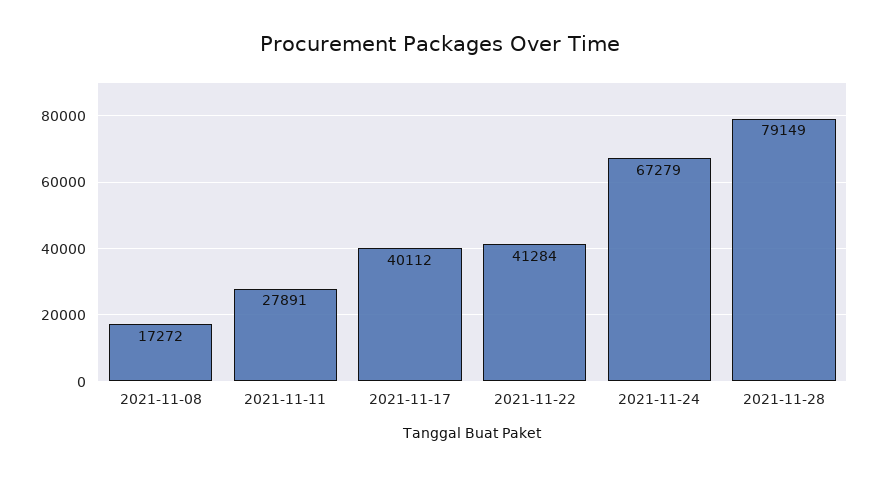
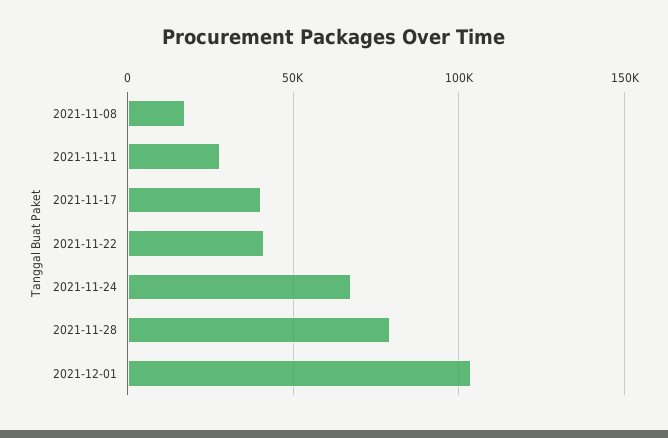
2021-12-01: none -> 105000

